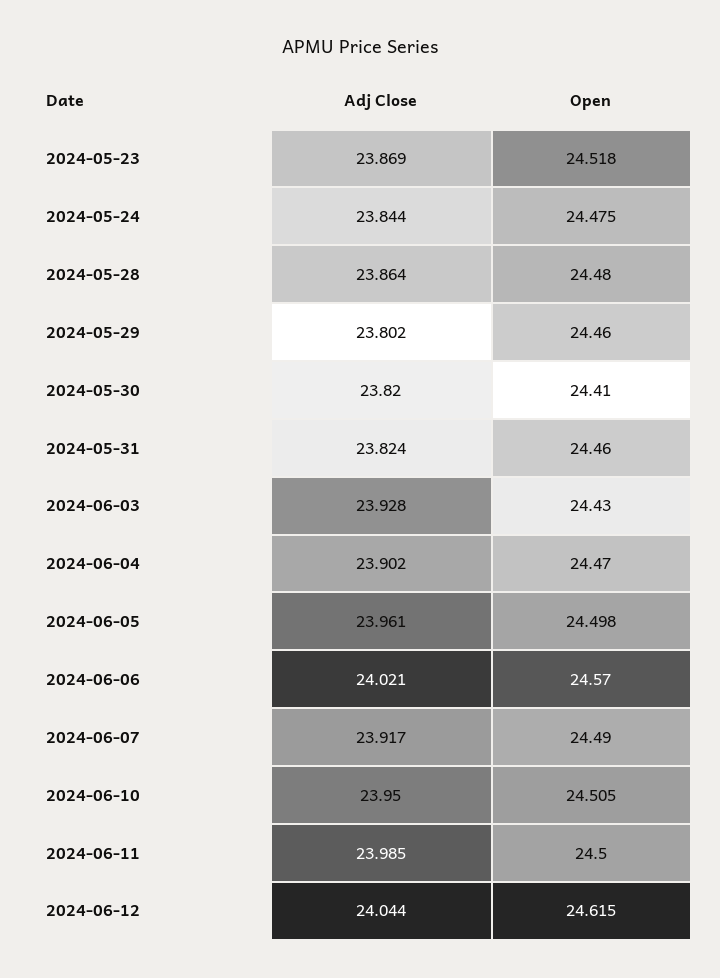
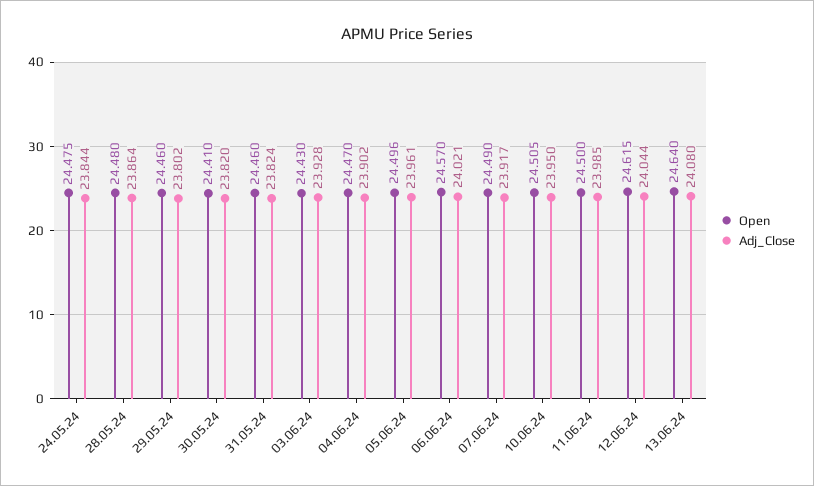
Adj Close, 2024-05-23: 23.869 -> none
Open, 2024-05-23: 24.518 -> none
Open, 2024-06-05: 24.498 -> 24.496
Open, 13.06.24: none -> 24.64
Adj Close, 13.06.24: none -> 24.08

